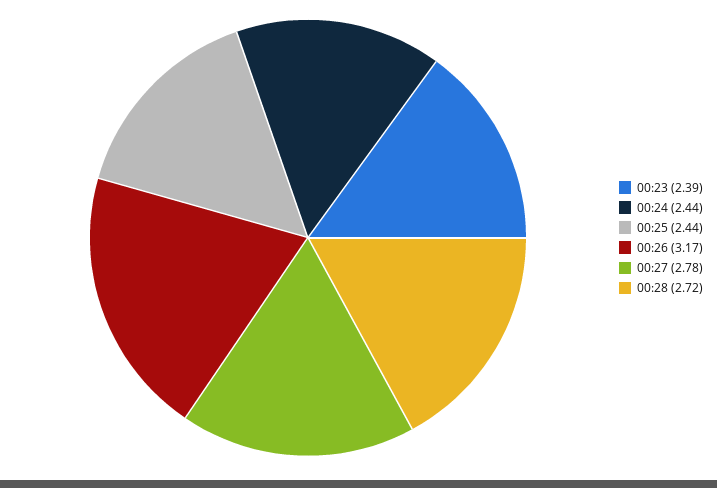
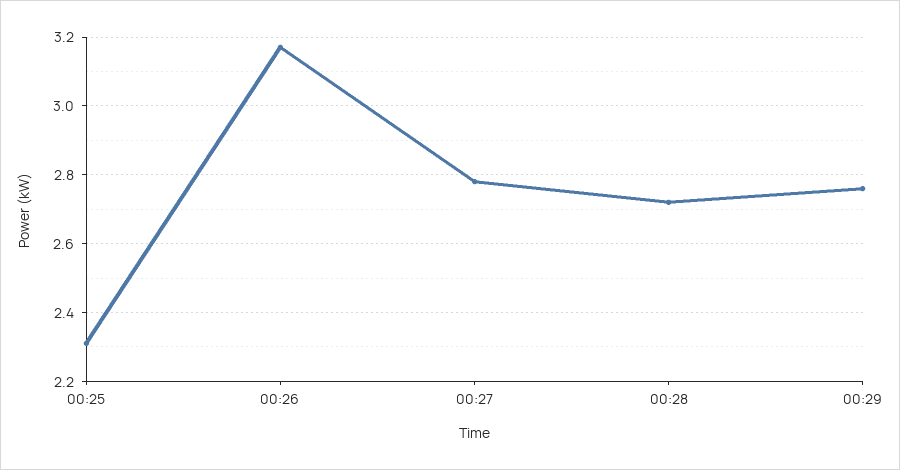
00:23: 2.39 -> none
00:24: 2.44 -> none
00:25: 2.44 -> 2.3
00:29: none -> 2.75

